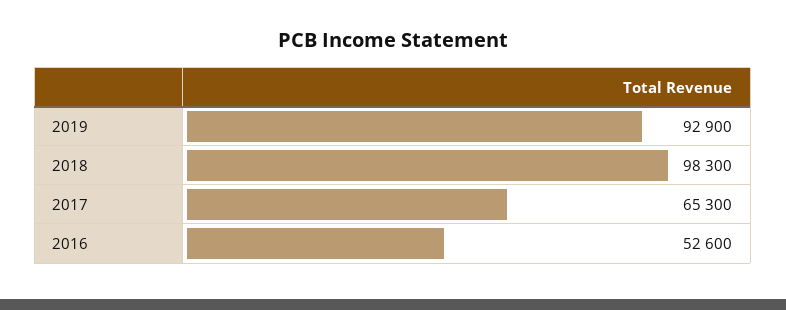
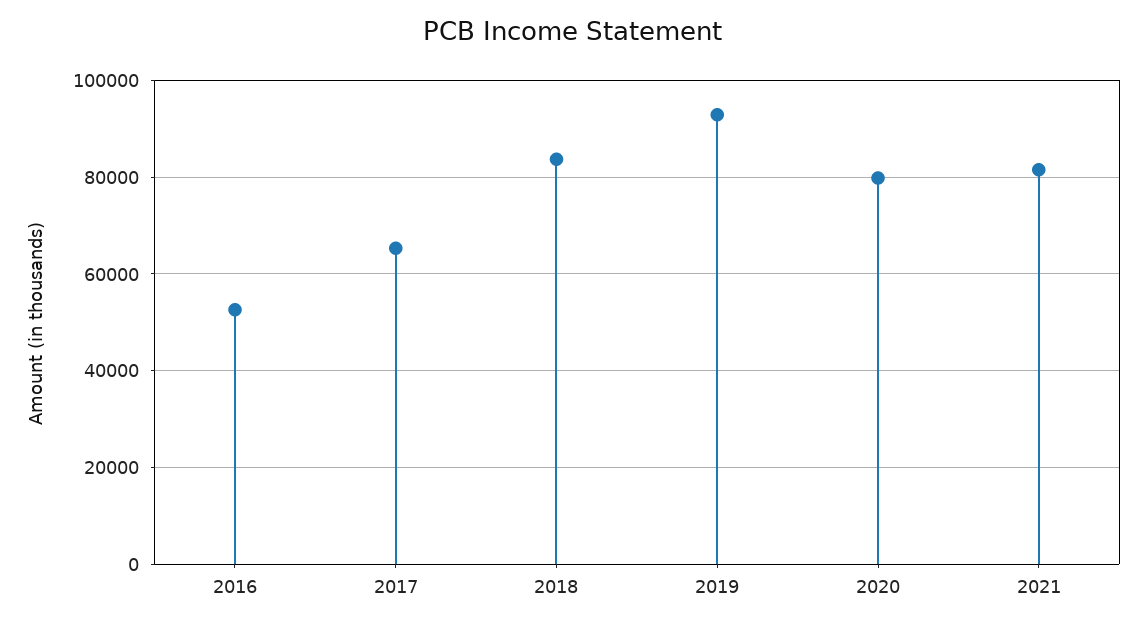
2018: 98300 -> 84000
2020: none -> 80000
2021: none -> 82000

